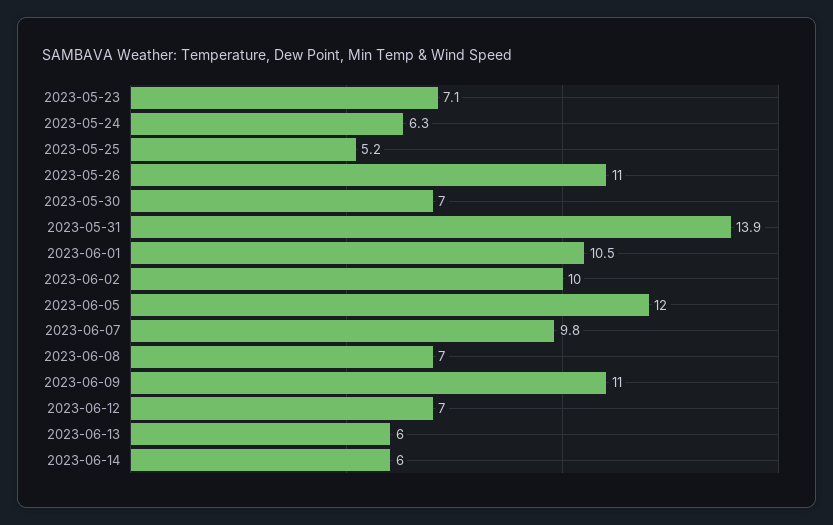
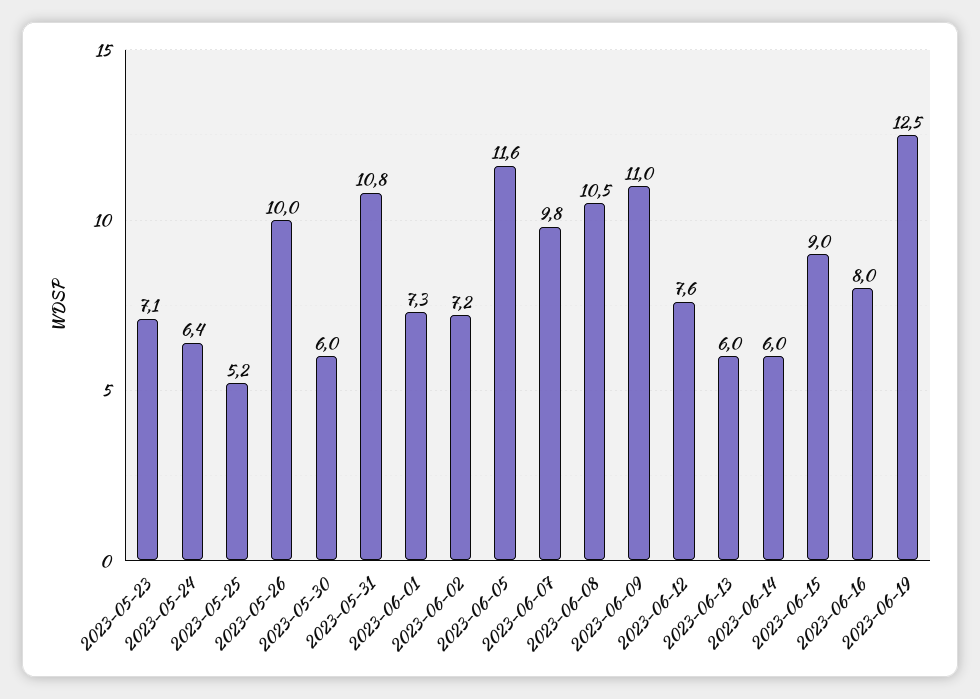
2023-05-24: 6.3 -> 6.4
2023-05-26: 11 -> 10
2023-05-30: 7 -> 6
2023-05-31: 13.9 -> 10.8
2023-06-01: 10.5 -> 7.3
2023-06-02: 10 -> 7.2
2023-06-05: 12 -> 11.6
2023-06-08: 7 -> 10.5
2023-06-12: 7 -> 7.6
2023-06-15: none -> 9
2023-06-16: none -> 8
2023-06-19: none -> 12.5

